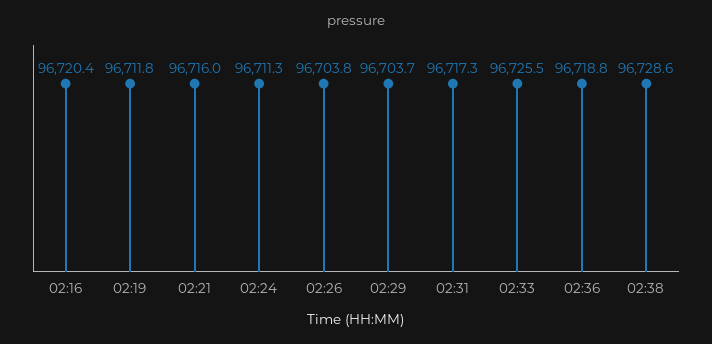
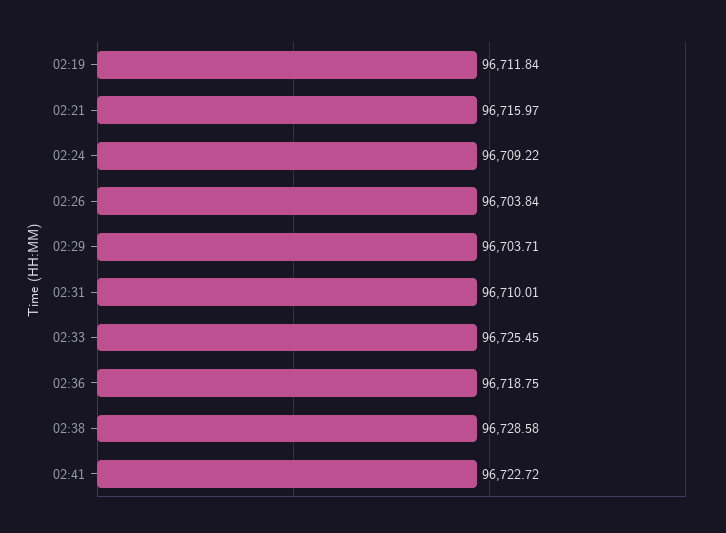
02:16: 96720.4 -> none
02:24: 96711.3 -> 96709.22
02:31: 96717.3 -> 96710.01
02:41: none -> 96722.72

